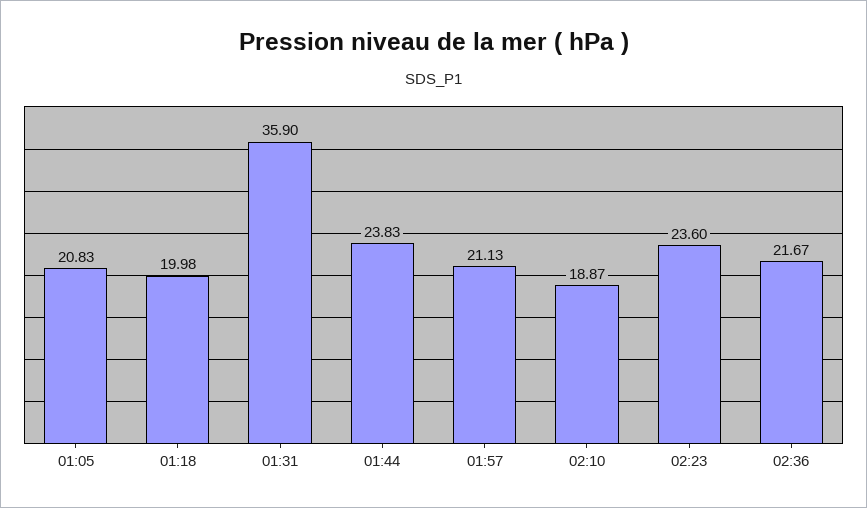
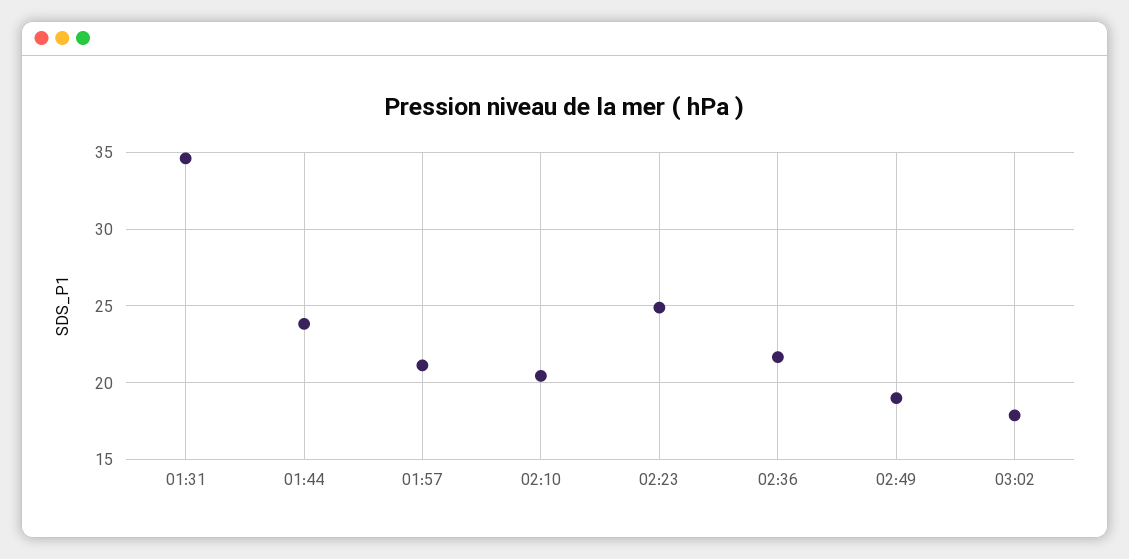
01:05: 20.83 -> none
01:18: 19.98 -> none
01:31: 35.9 -> 34.5
02:10: 18.87 -> 20.5
02:23: 23.6 -> 25
02:49: none -> 19
03:02: none -> 18

